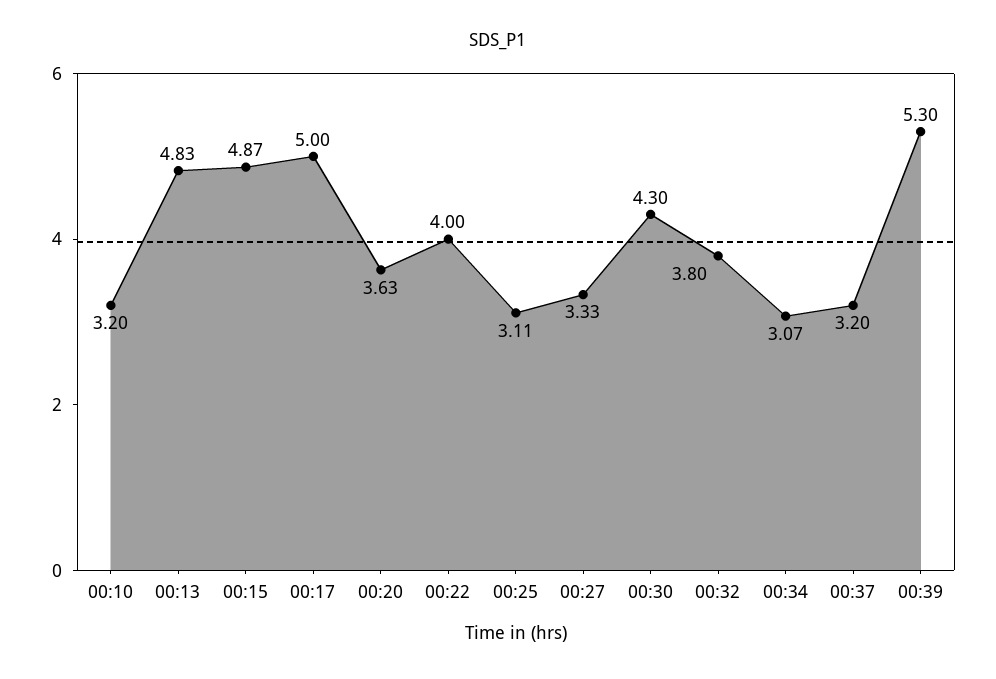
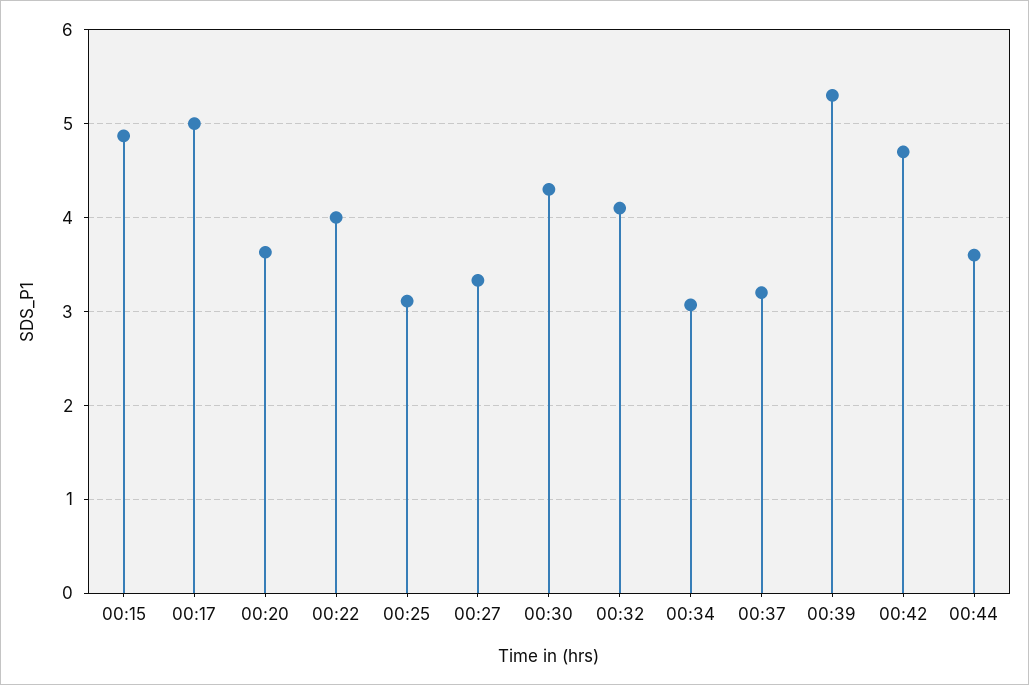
00:10: 3.2 -> none
00:13: 4.83 -> none
00:32: 3.8 -> 4.1
00:42: none -> 4.7
00:44: none -> 3.6

